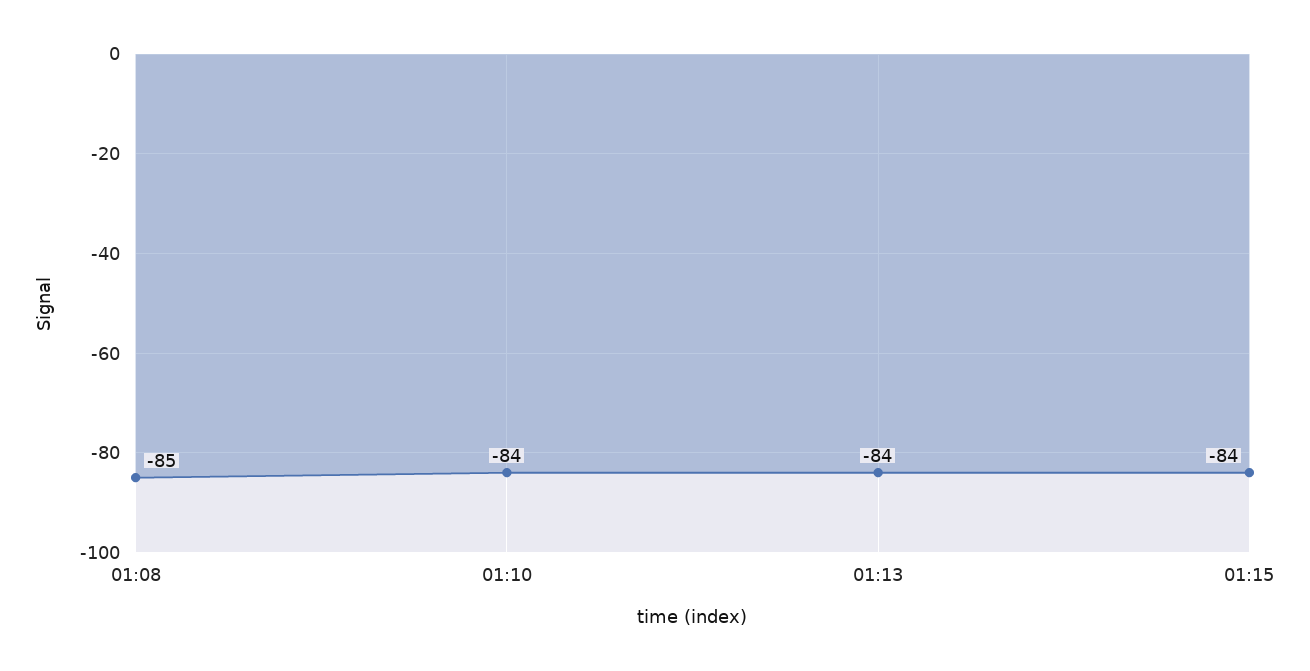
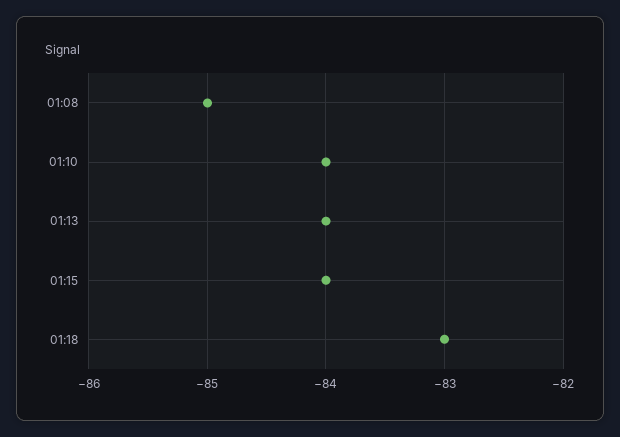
01:18: none -> -83

